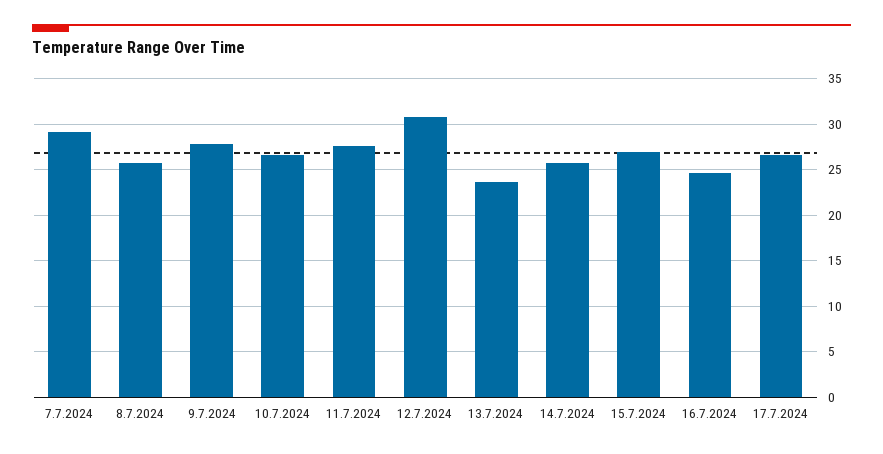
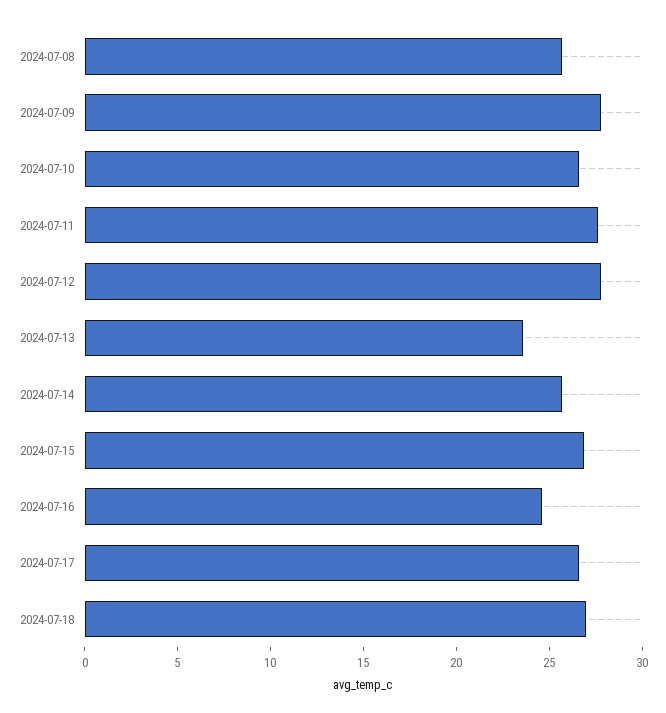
7.7.2024: 29 -> none
12.7.2024: 31 -> 28
2024-07-18: none -> 27

